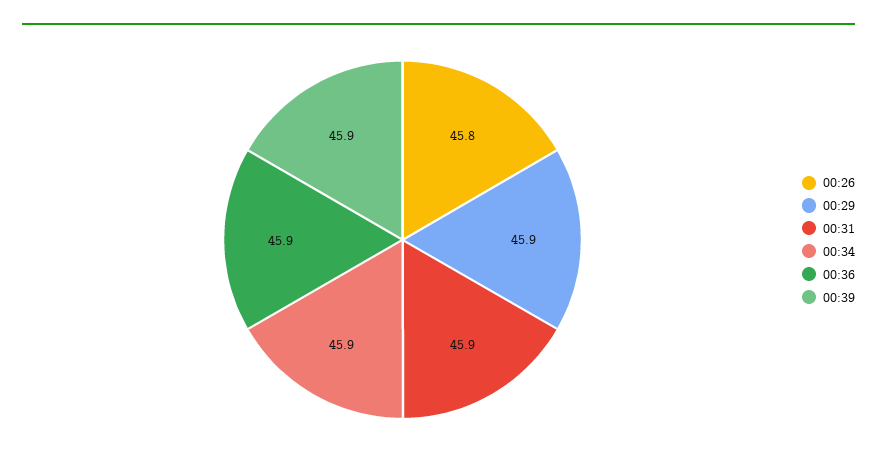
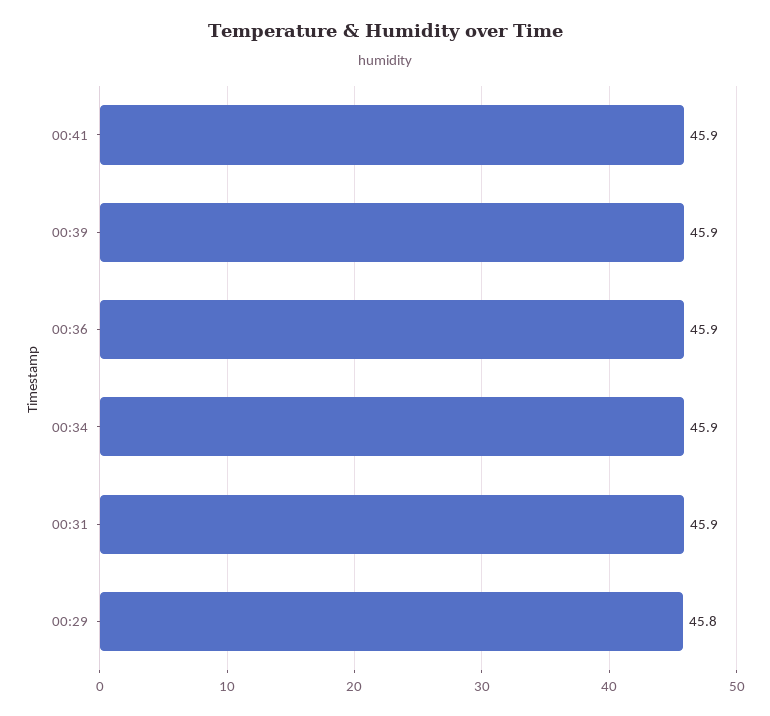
00:26: 45.8 -> none
00:29: 45.9 -> 45.8
00:41: none -> 45.9

